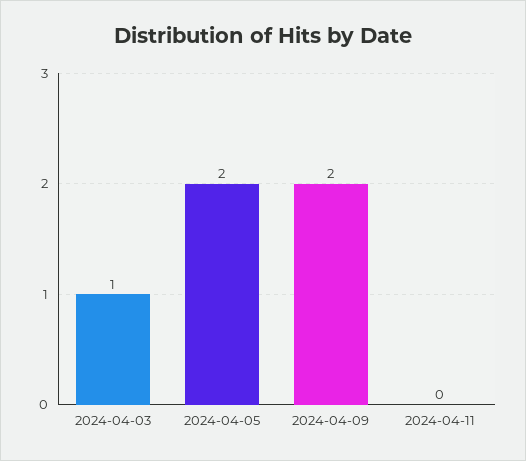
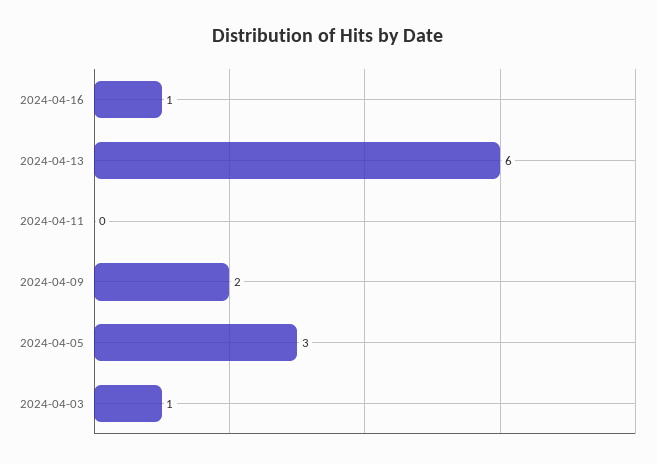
2024-04-05: 2 -> 3
2024-04-16: none -> 1
2024-04-13: none -> 6

